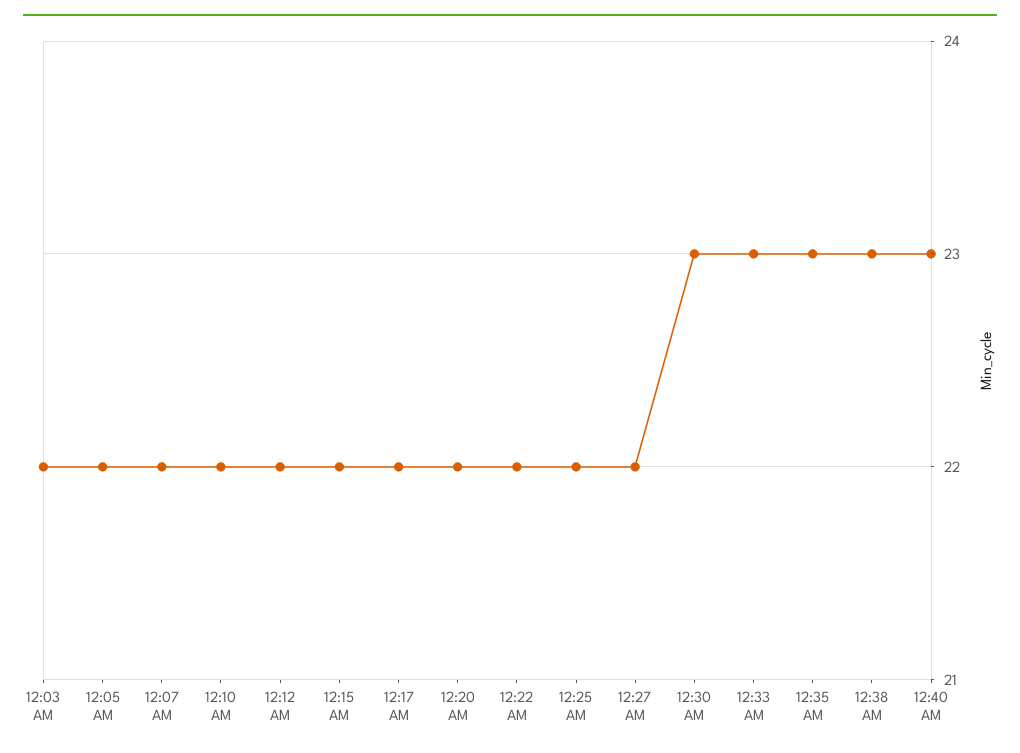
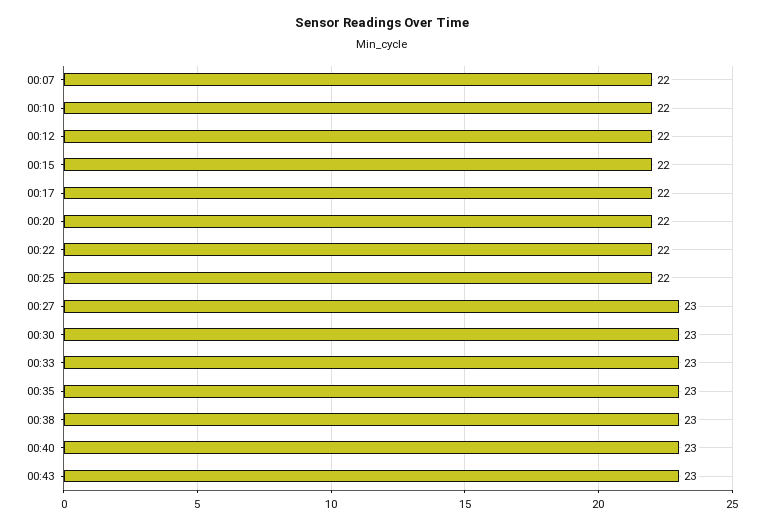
12:03 AM: 22 -> none
12:05 AM: 22 -> none
12:27 AM: 22 -> 23
00:43: none -> 23

